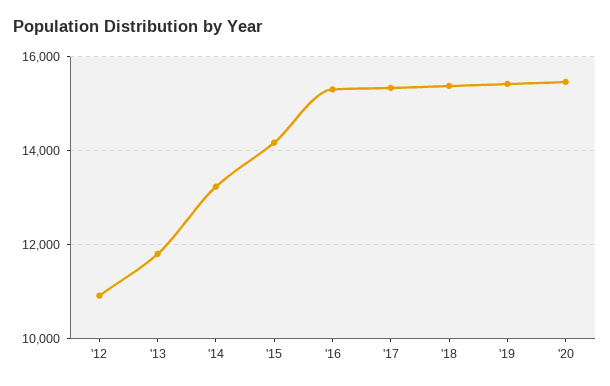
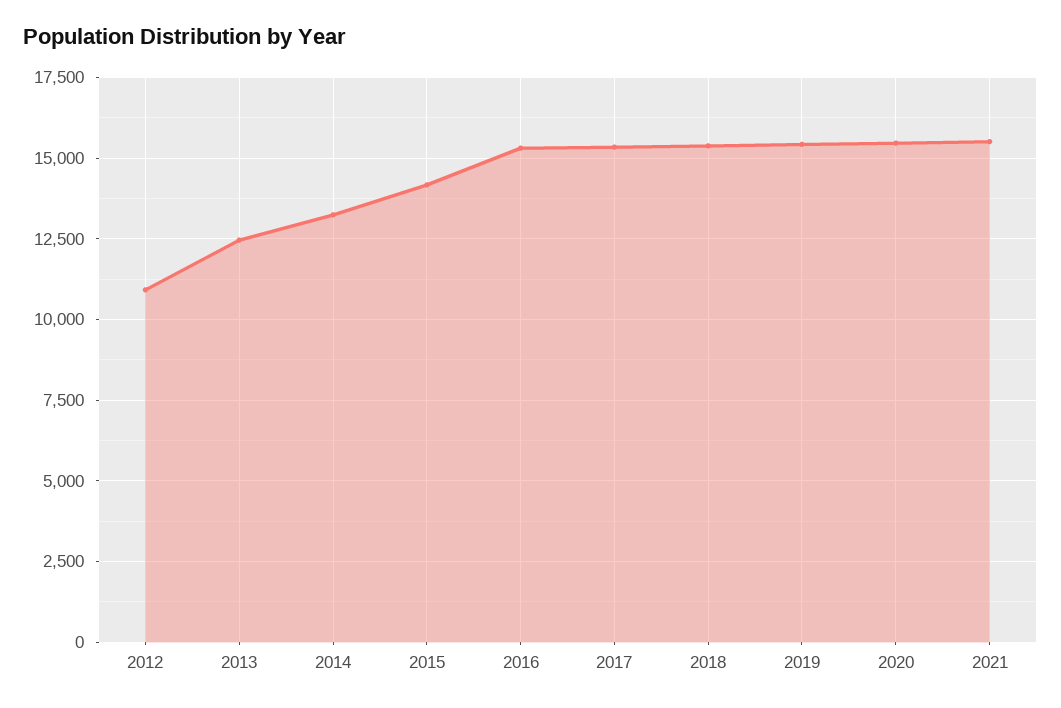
'13: 11800 -> 12500
2021: none -> 15500

